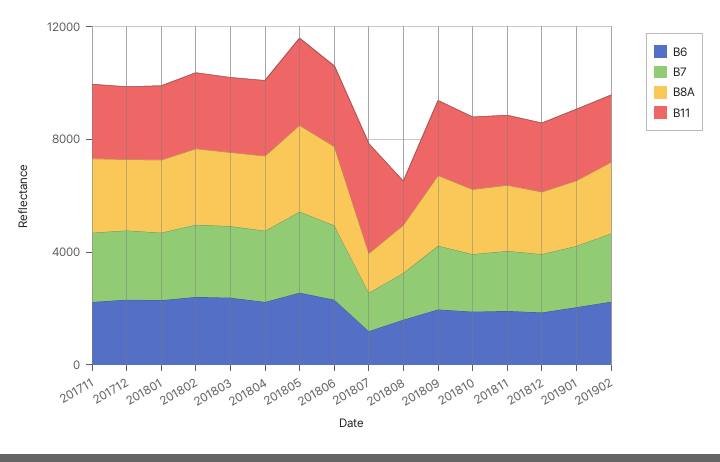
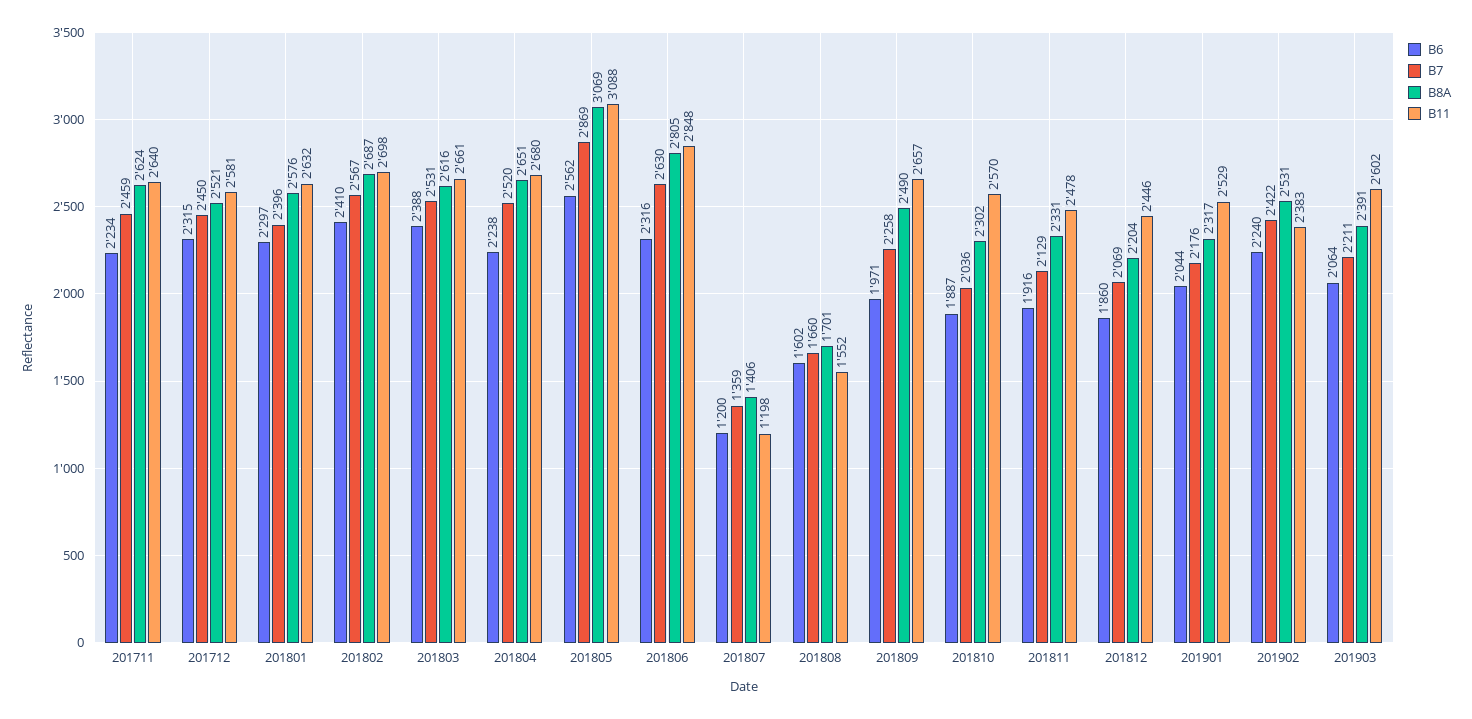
B11, 201807: 4000 -> 1198
B6, 201903: none -> 2064
B7, 201903: none -> 2211
B8A, 201903: none -> 2391
B11, 201903: none -> 2602

